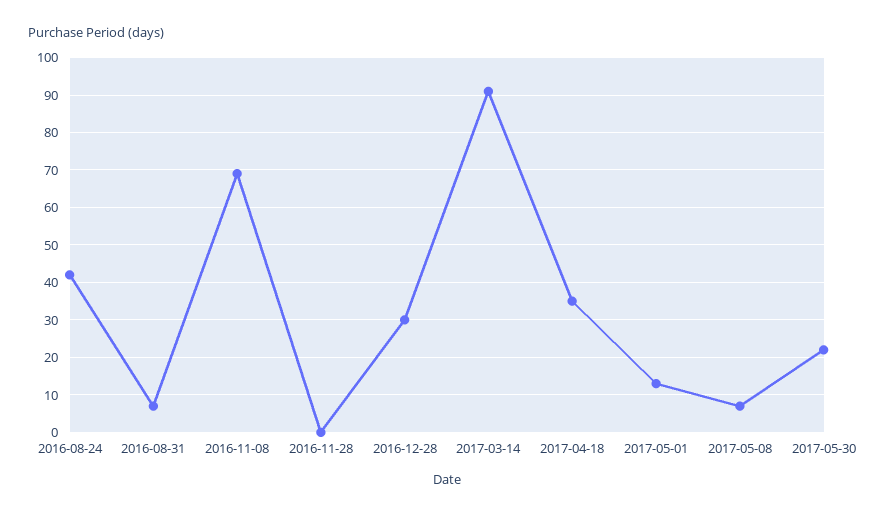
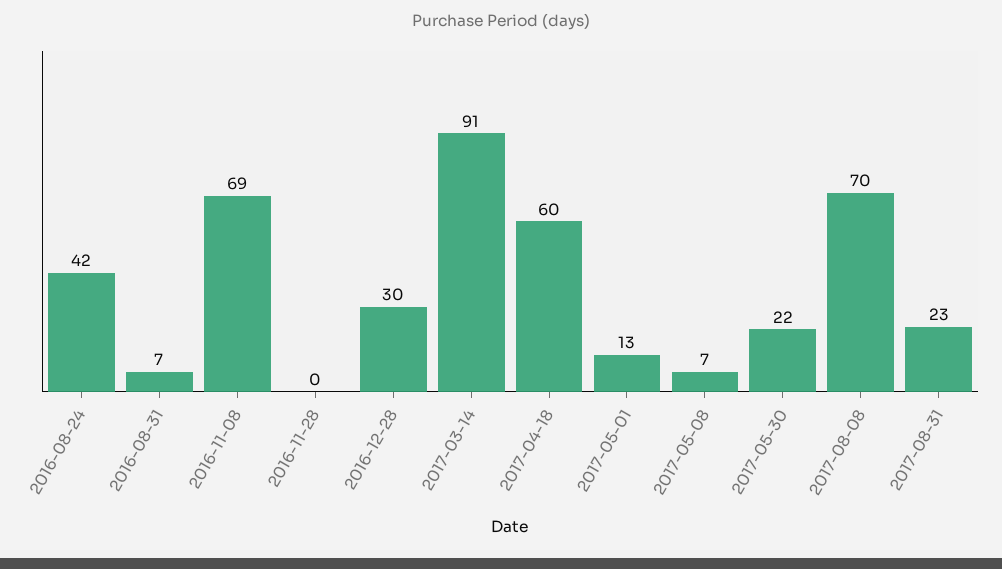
2017-04-18: 35 -> 60
2017-08-08: none -> 70
2017-08-31: none -> 23

